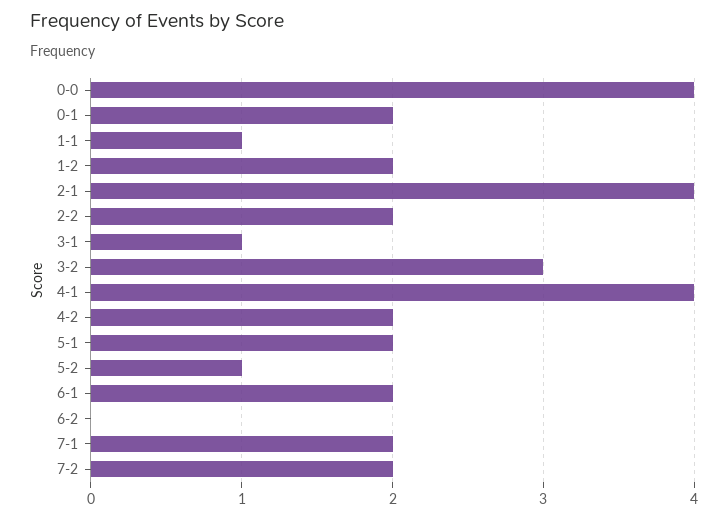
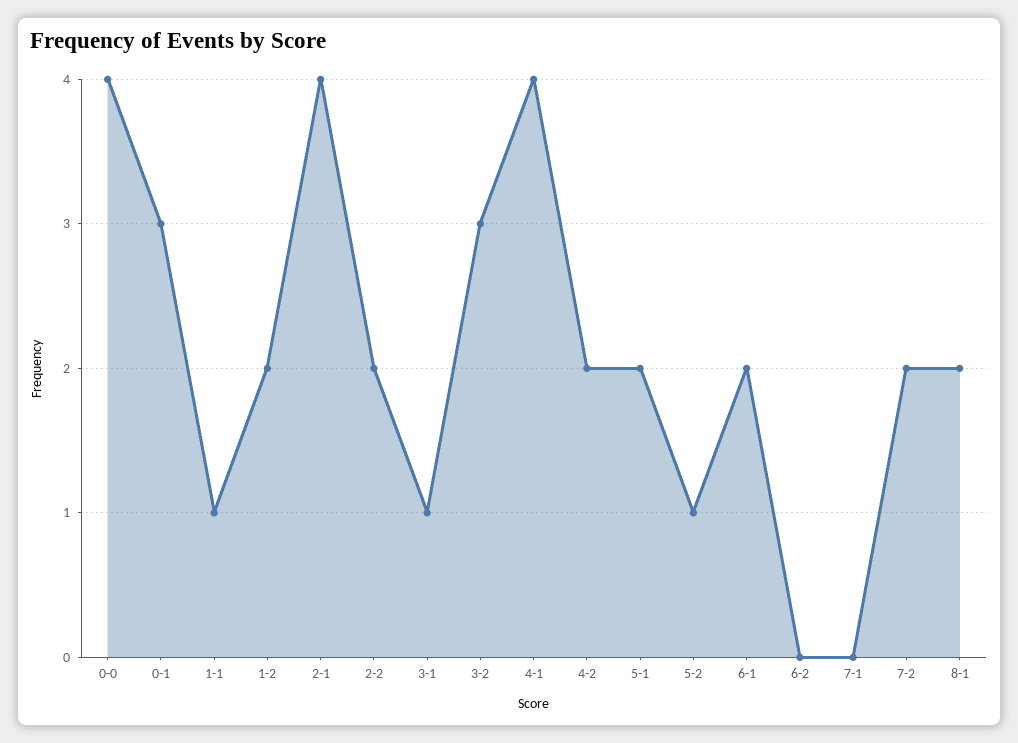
0-1: 2 -> 3
7-1: 2 -> 0
8-1: none -> 2

